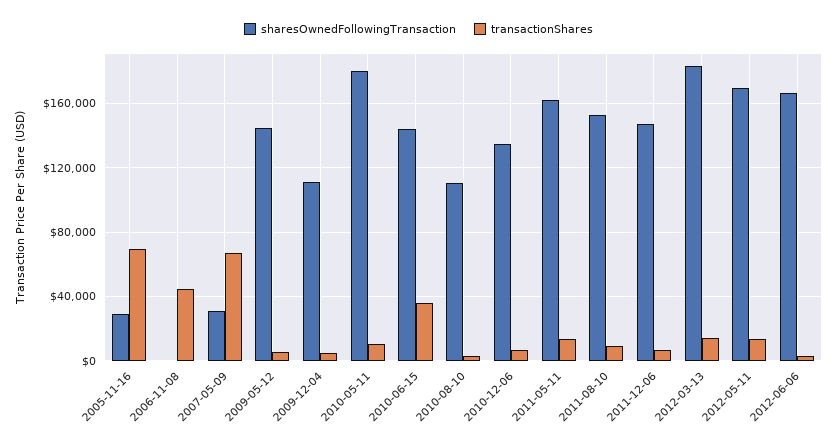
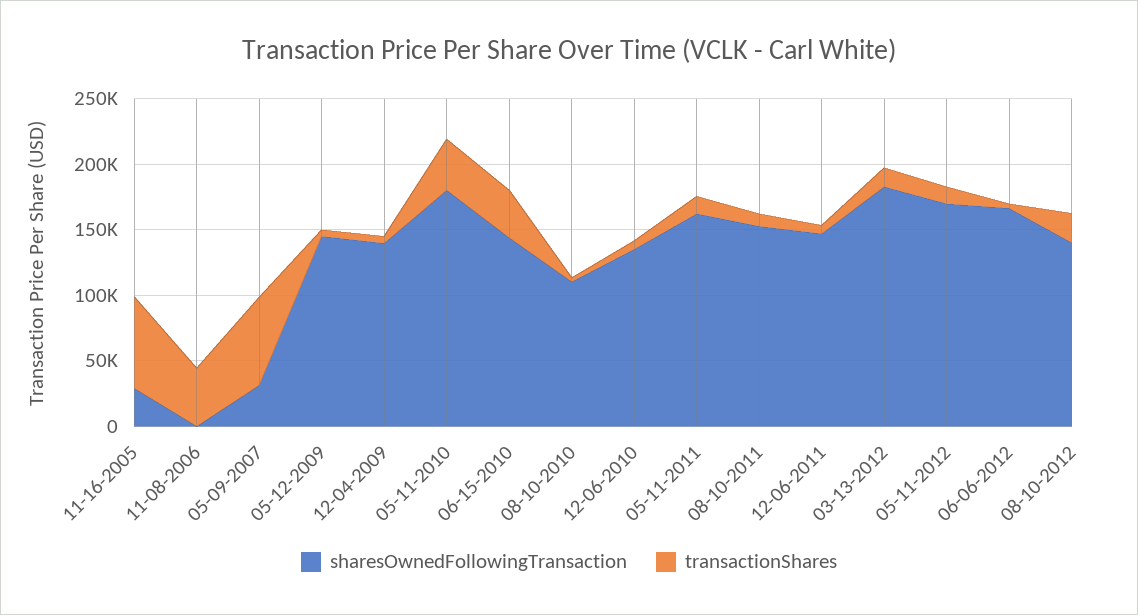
sharesOwnedFollowingTransaction, 2009-12-04: 110000 -> 140000
transactionShares, 2010-05-11: 10000 -> 40000
sharesOwnedFollowingTransaction, 08-10-2012: none -> 140000
transactionShares, 08-10-2012: none -> 20000

